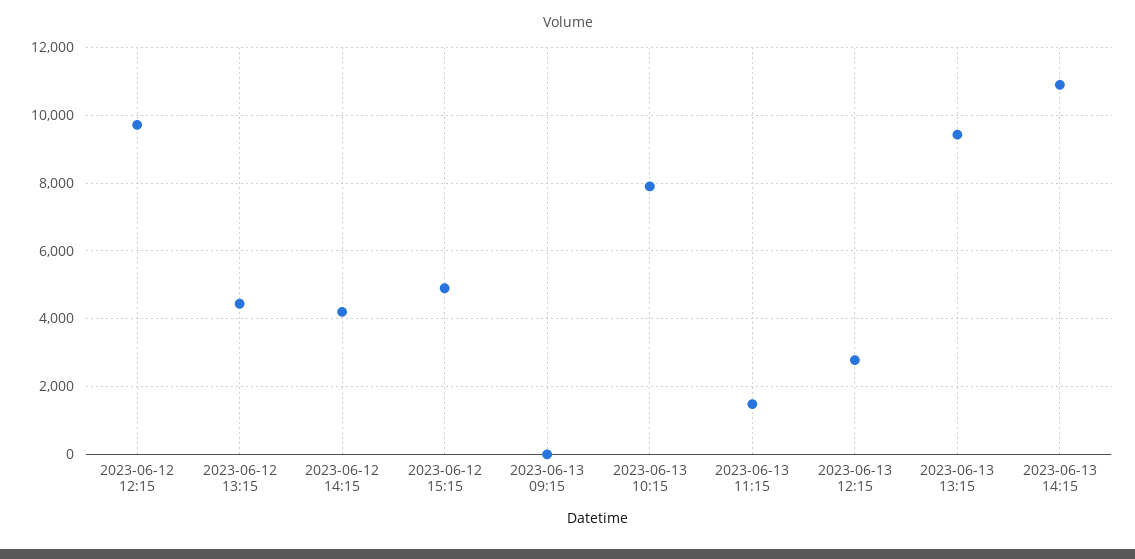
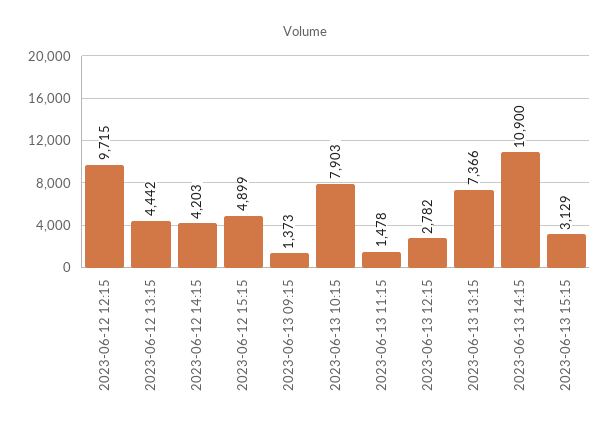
2023-06-13 09:15: 0 -> 1373
2023-06-13 13:15: 9400 -> 7366
2023-06-13 15:15: none -> 3129

